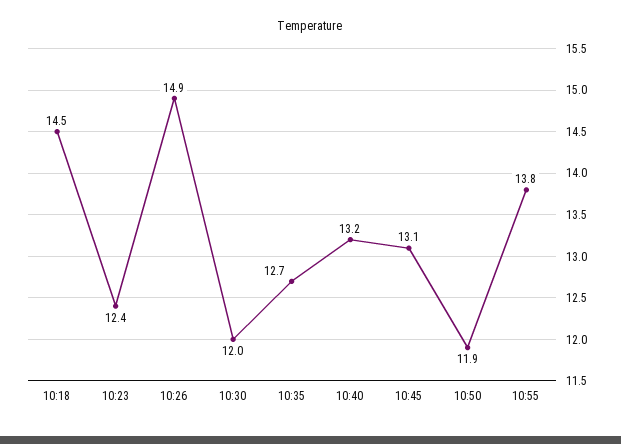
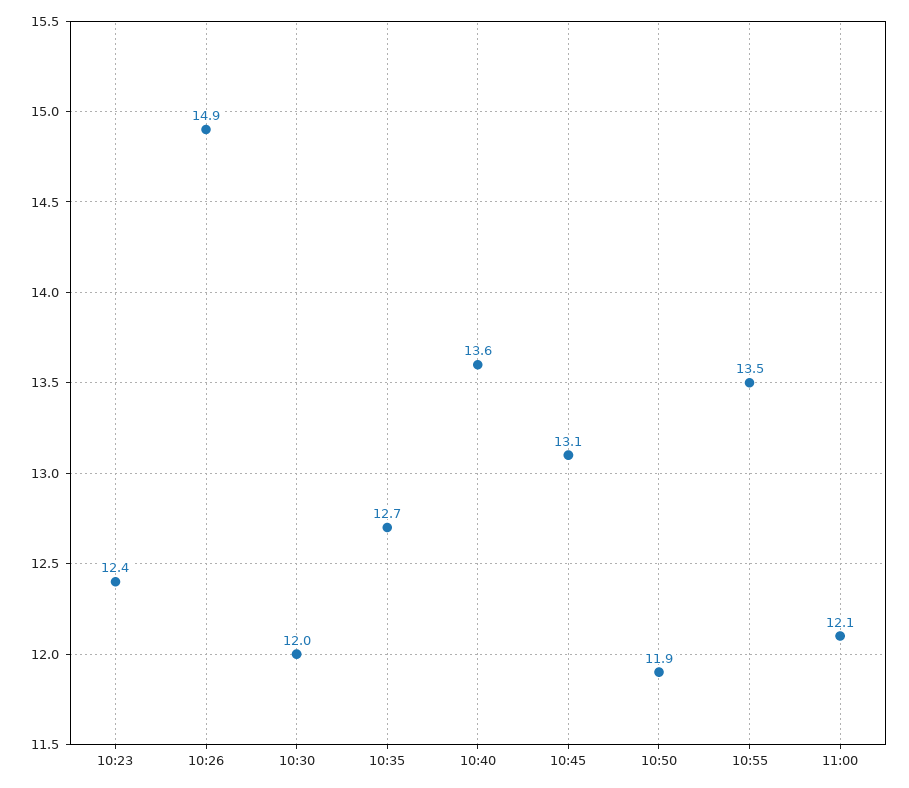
10:18: 14.5 -> none
10:40: 13.2 -> 13.6
10:55: 13.8 -> 13.5
11:00: none -> 12.1

